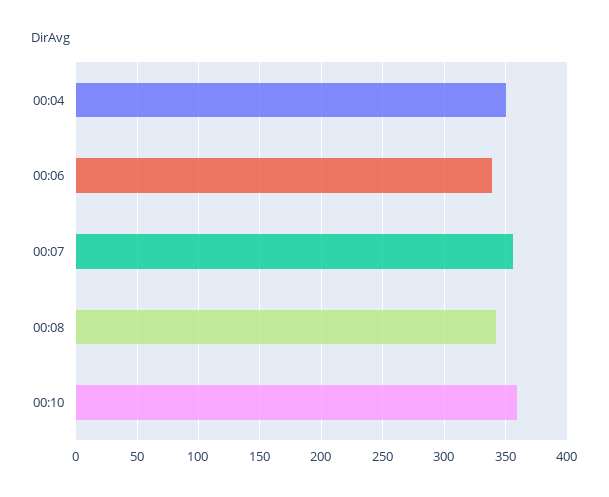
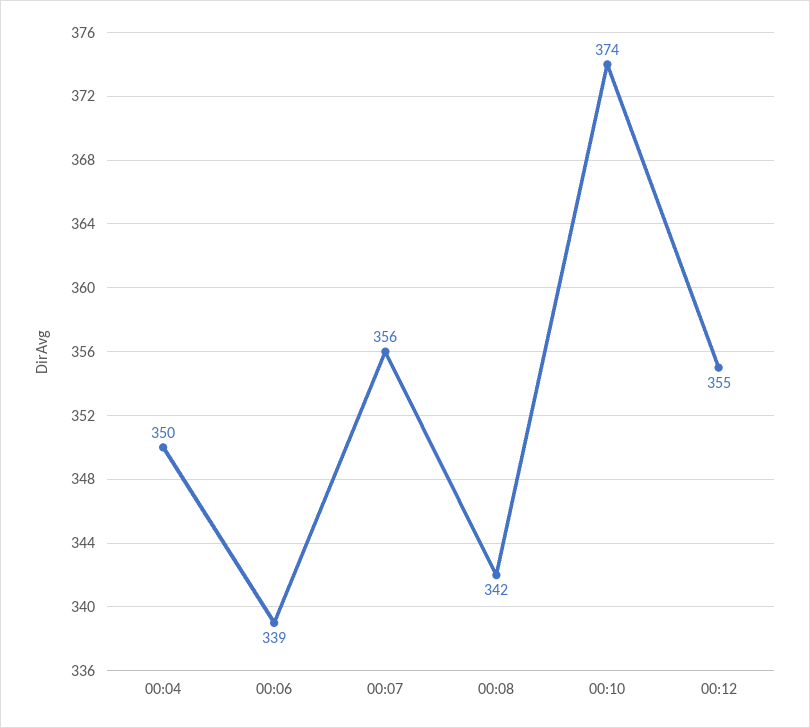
00:10: 360 -> 374
00:12: none -> 355

